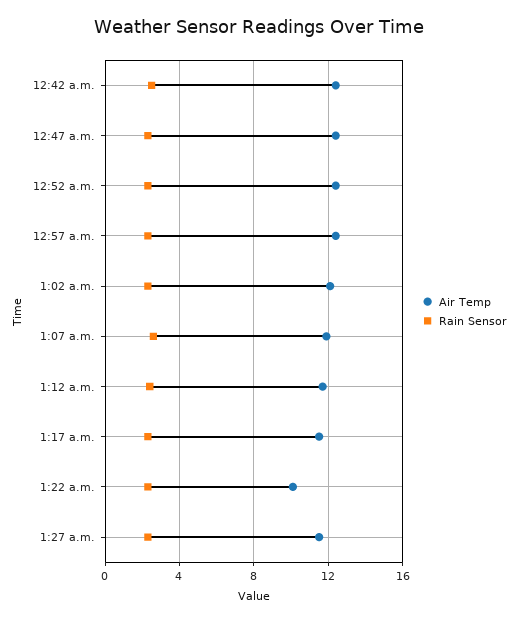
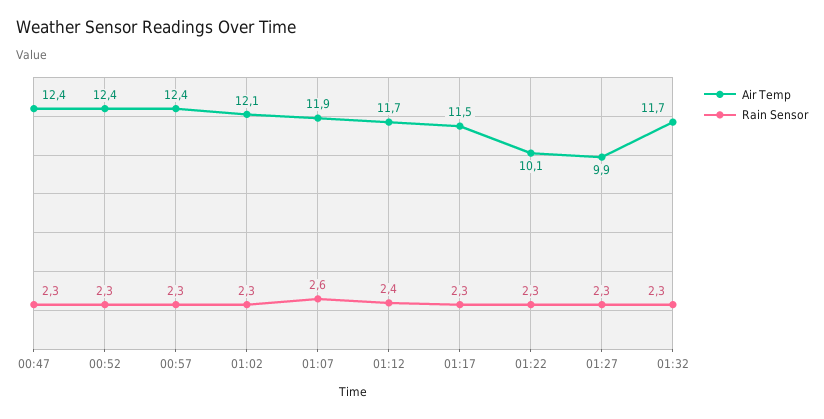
Air Temp, 12:42 a.m.: 12.5 -> none
Rain Sensor, 12:42 a.m.: 2.5 -> none
Air Temp, 1:27 a.m.: 11.5 -> 9.9
Air Temp, 01:32: none -> 11.7
Rain Sensor, 01:32: none -> 2.3

